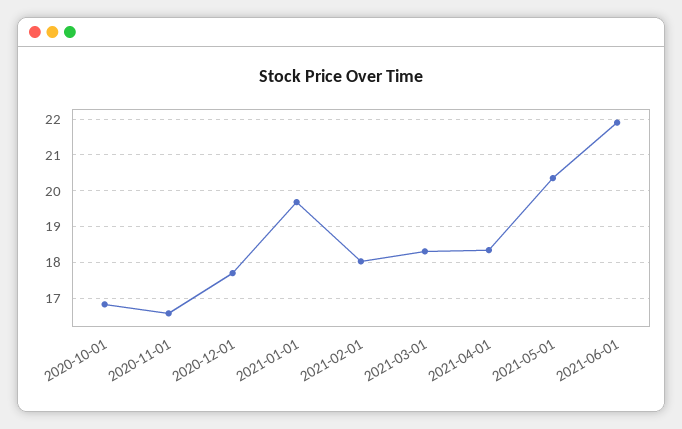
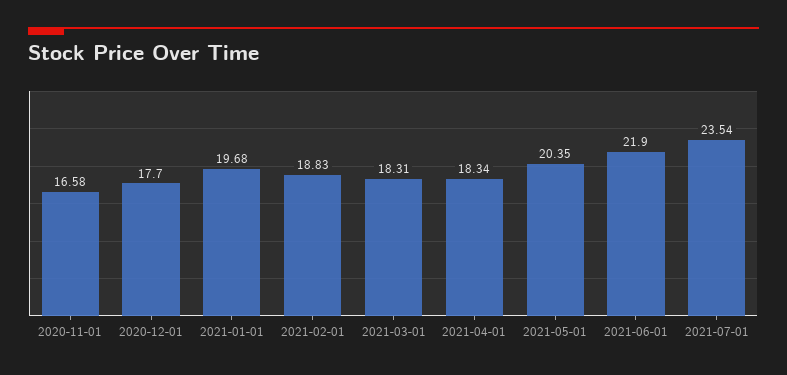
2020-10-01: 16.8 -> none
2021-02-01: 18 -> 18.83
2021-07-01: none -> 23.54

